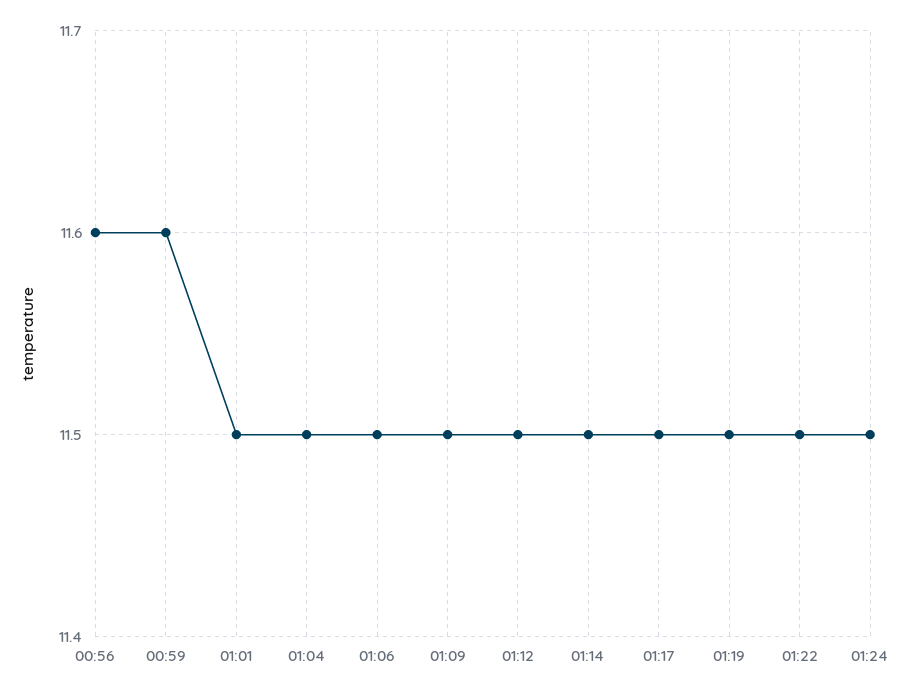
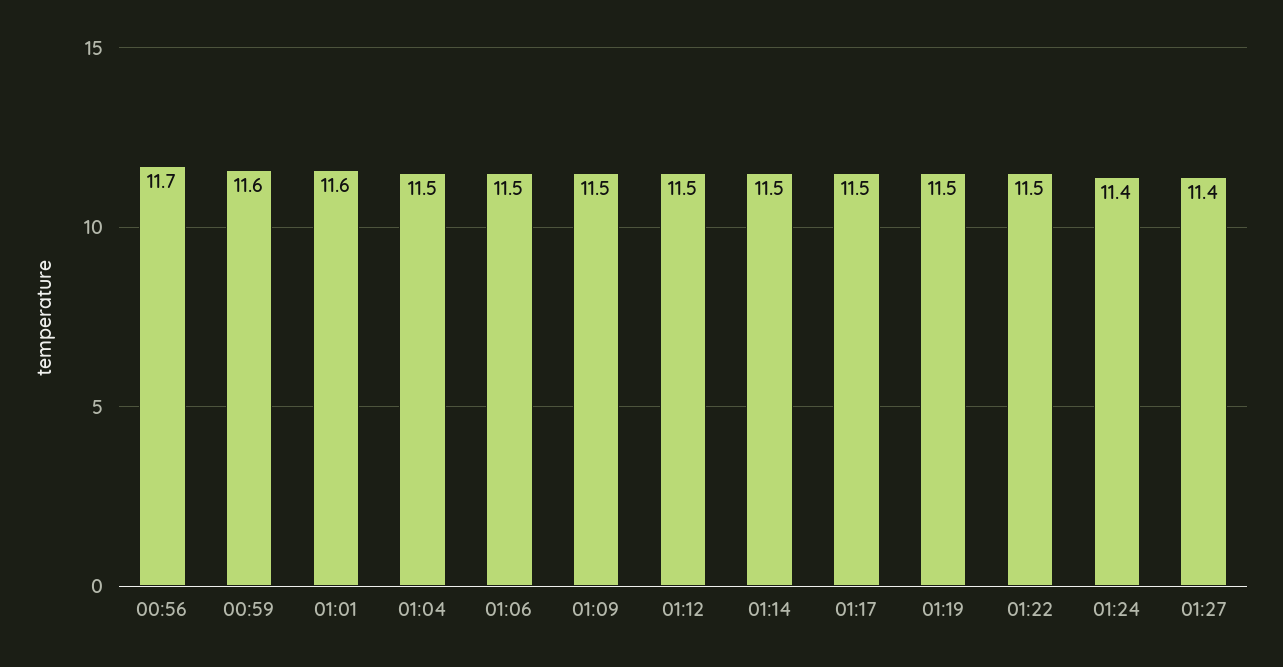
00:56: 11.6 -> 11.7
01:01: 11.5 -> 11.6
01:24: 11.5 -> 11.4
01:27: none -> 11.4

